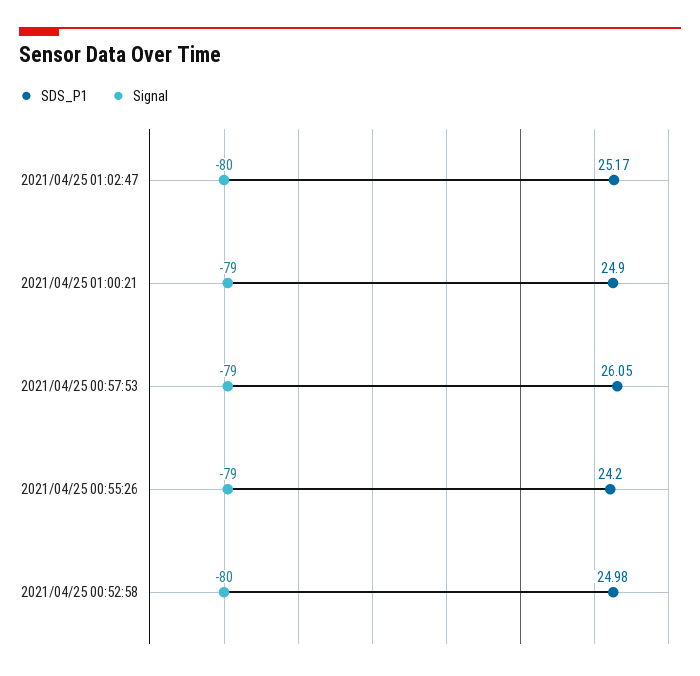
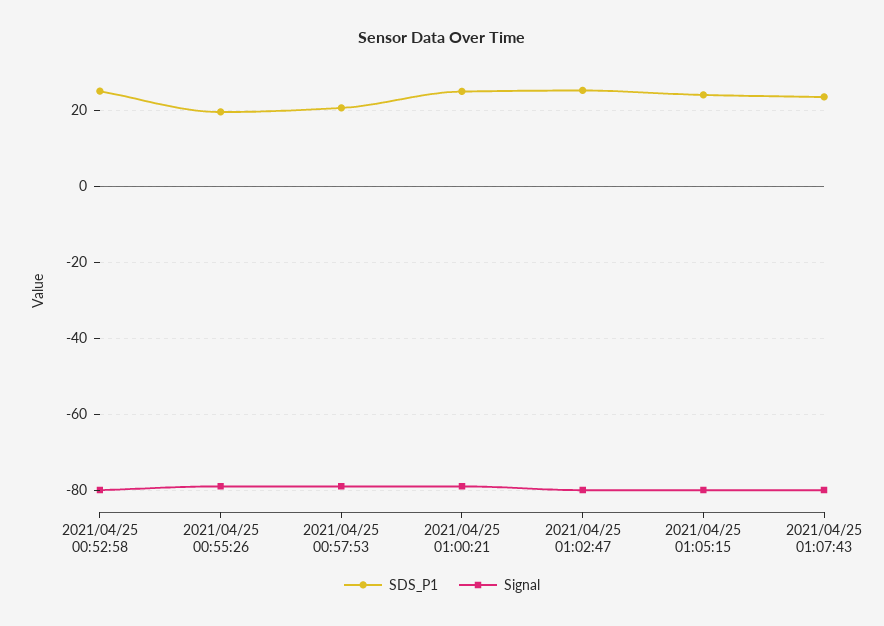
SDS_P1, 2021/04/25 00:57:53: 26.05 -> 20
SDS_P1, 2021/04/25 00:55:26: 24.2 -> 20
SDS_P1, 2021/04/25 01:05:15: none -> 24
Signal, 2021/04/25 01:05:15: none -> -80
SDS_P1, 2021/04/25 01:07:43: none -> 24
Signal, 2021/04/25 01:07:43: none -> -80

